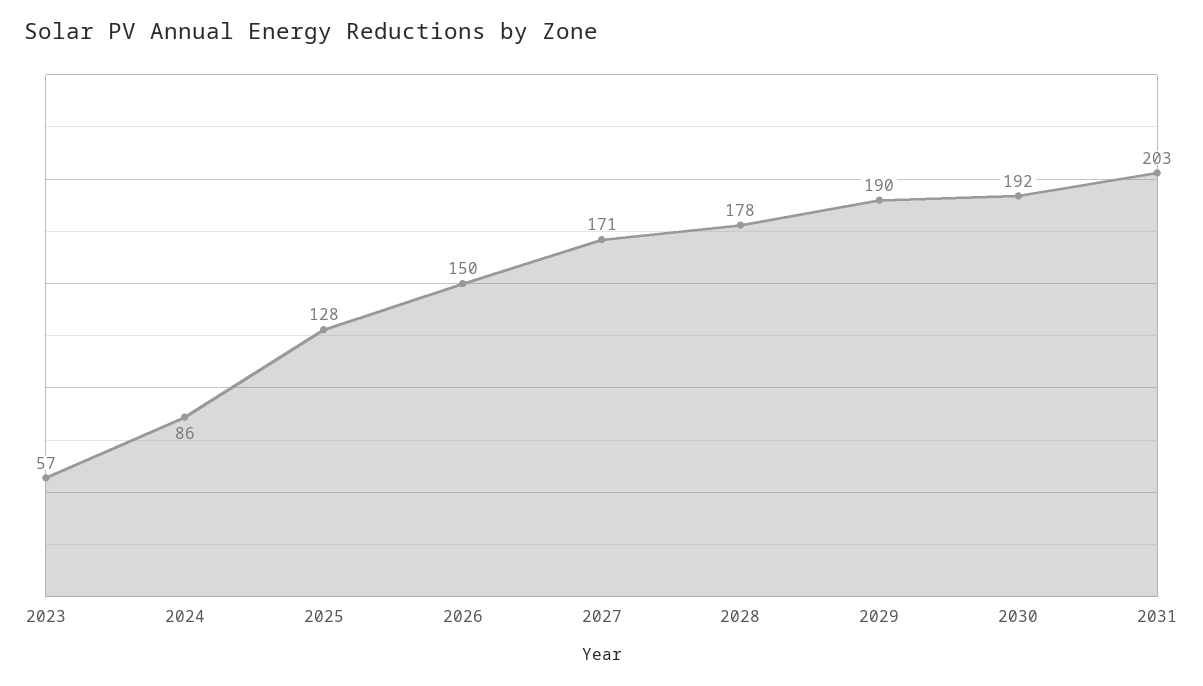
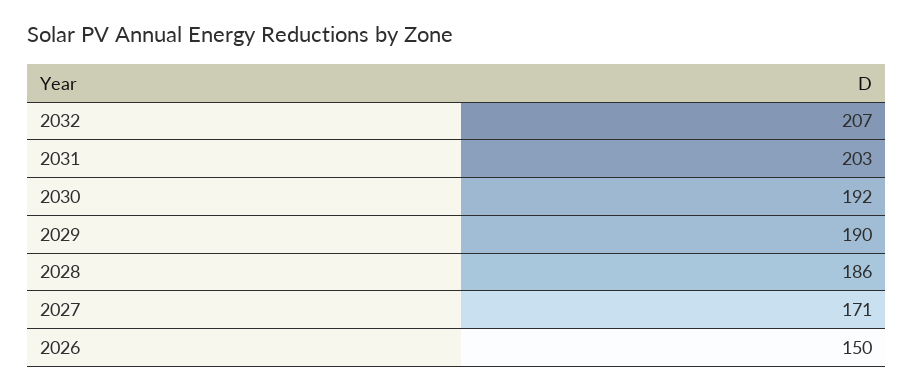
2023: 57 -> none
2024: 86 -> none
2025: 128 -> none
2028: 178 -> 186
2032: none -> 207

